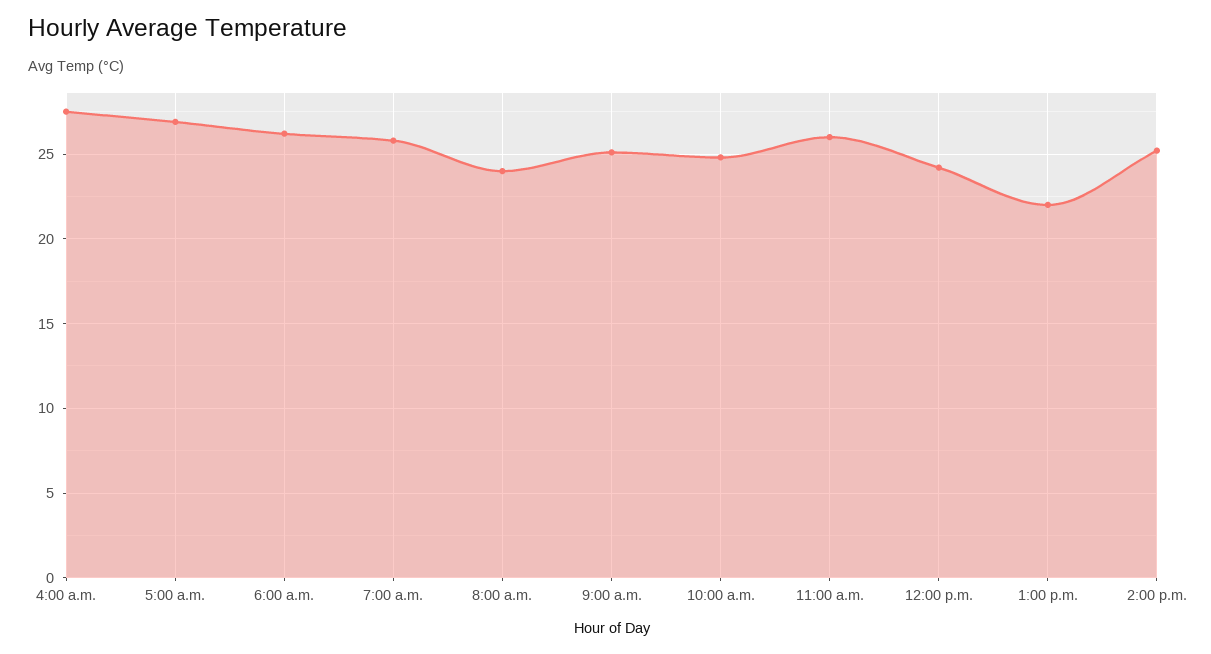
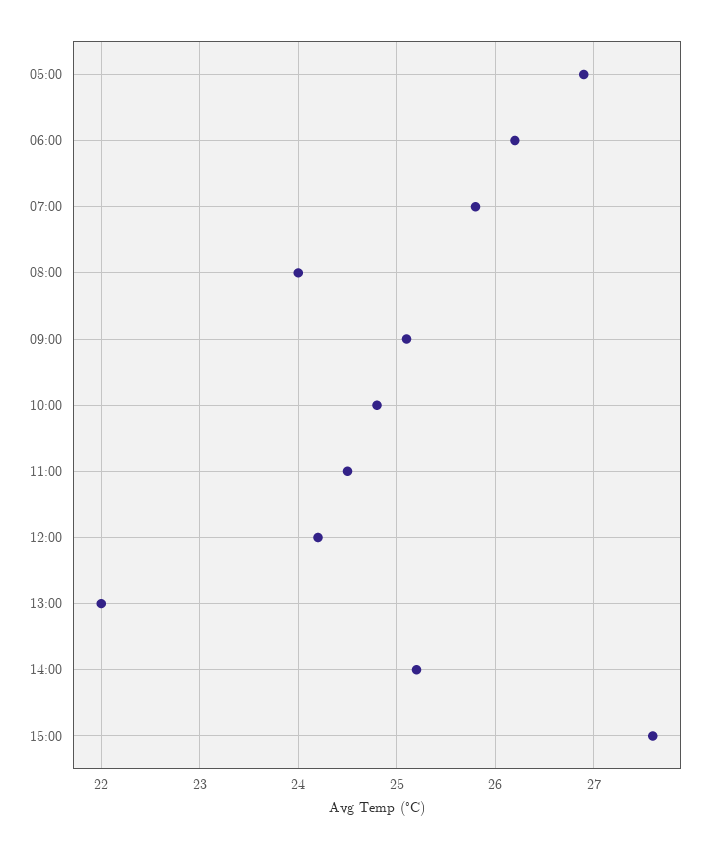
4:00 a.m.: 27.5 -> none
11:00 a.m.: 26 -> 24.5
15:00: none -> 27.6

